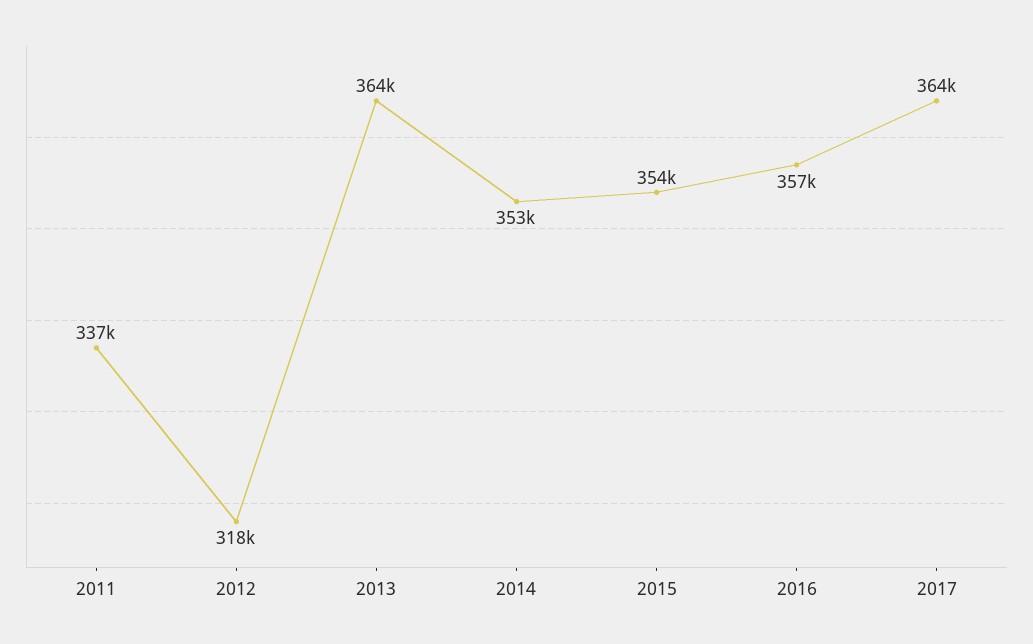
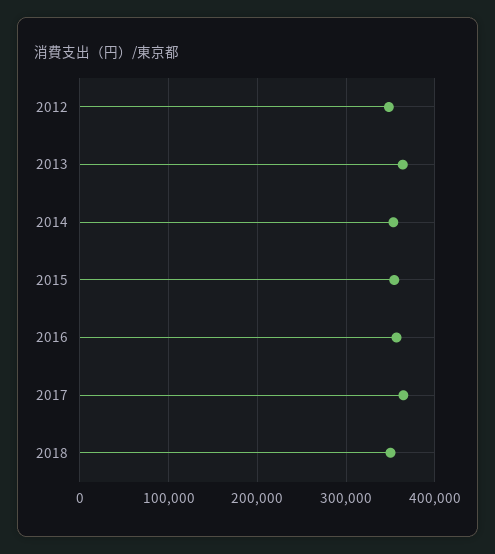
2011: 337000 -> none
2012: 318000 -> 350000
2018: none -> 350000

